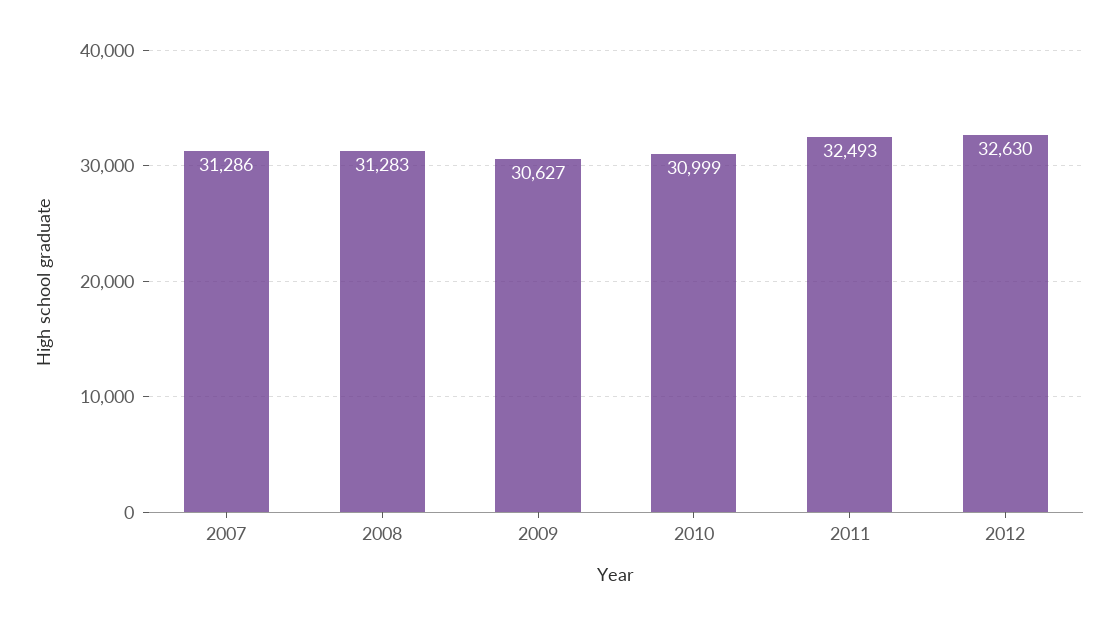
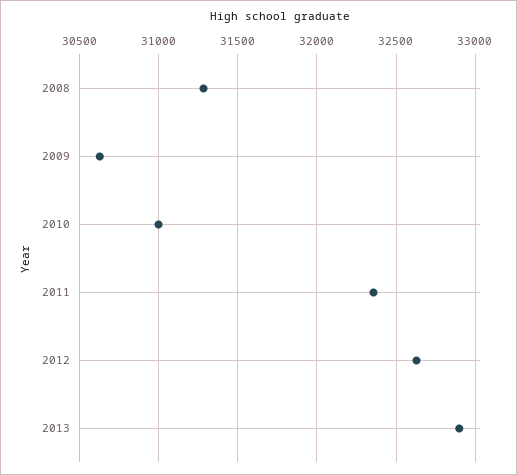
2007: 31286 -> none
2011: 32493 -> 32350
2013: none -> 32900

